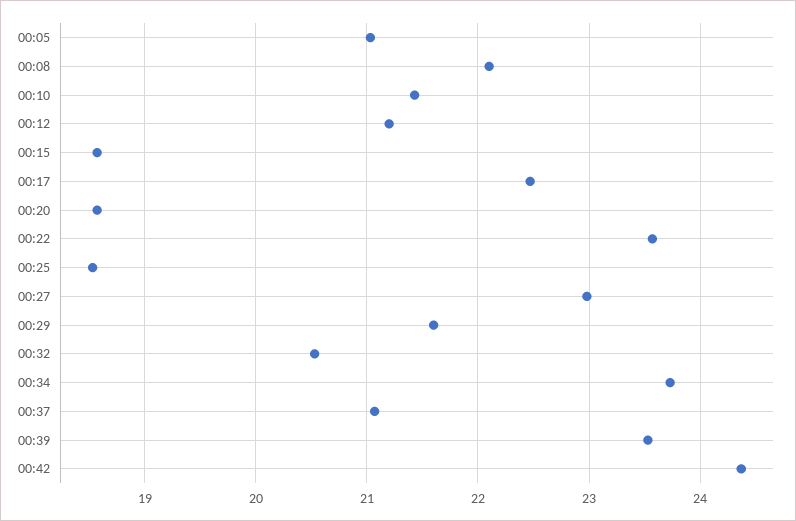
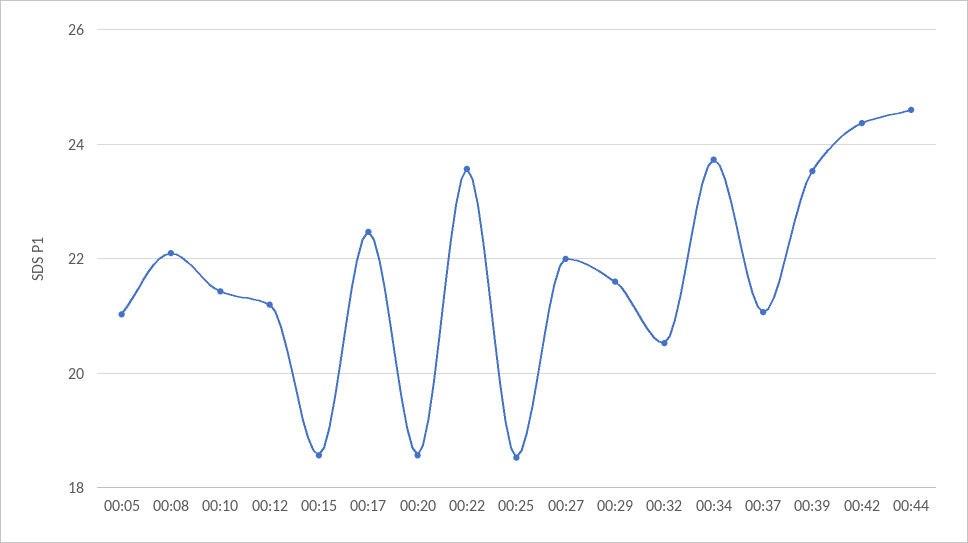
00:27: 23 -> 22
00:44: none -> 24.6

